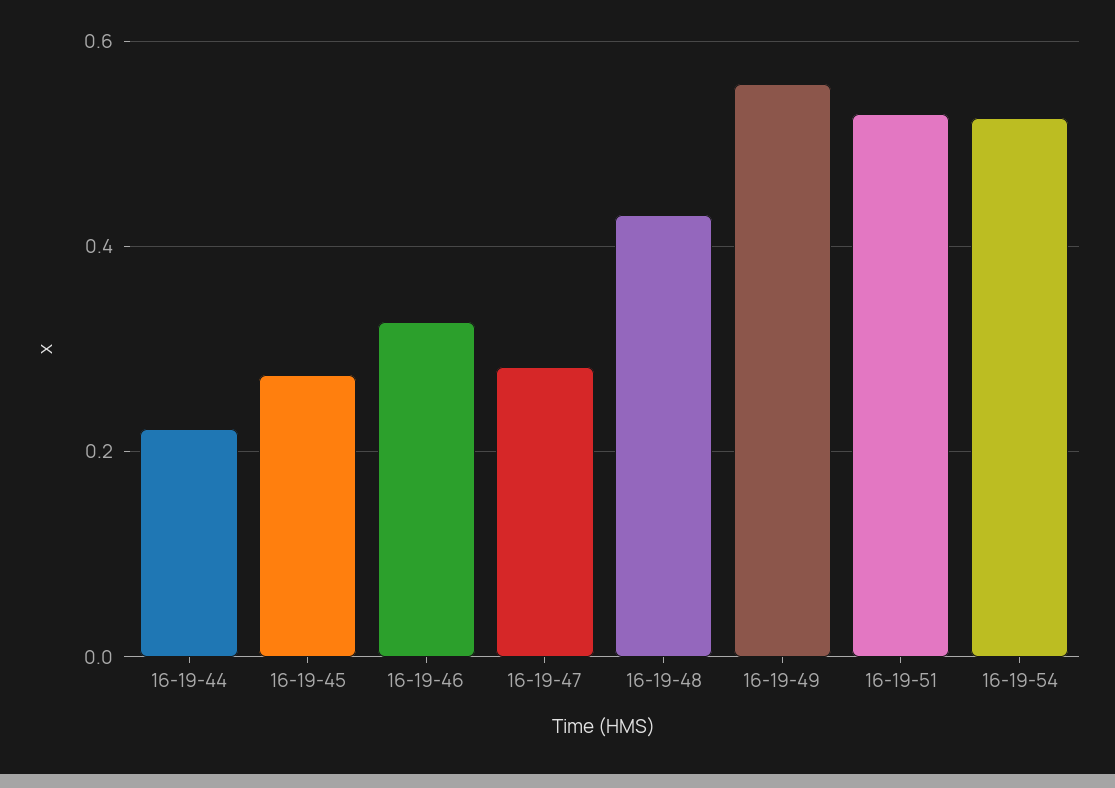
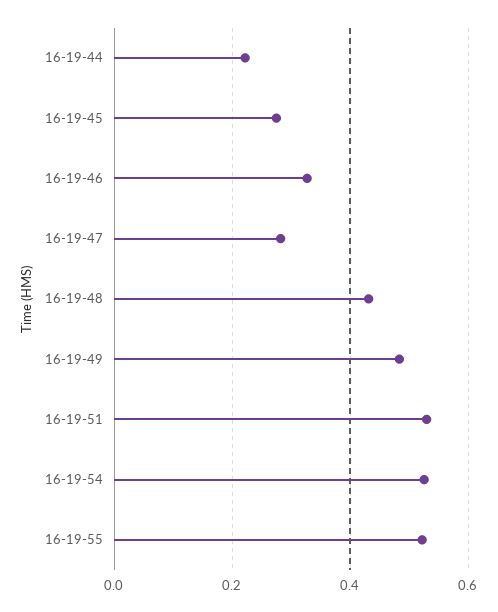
16-19-49: 0.56 -> 0.48
16-19-55: none -> 0.52

